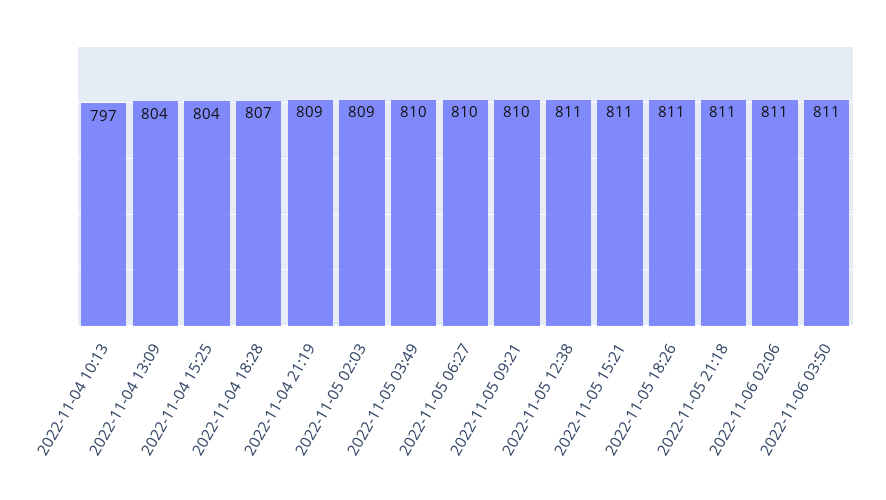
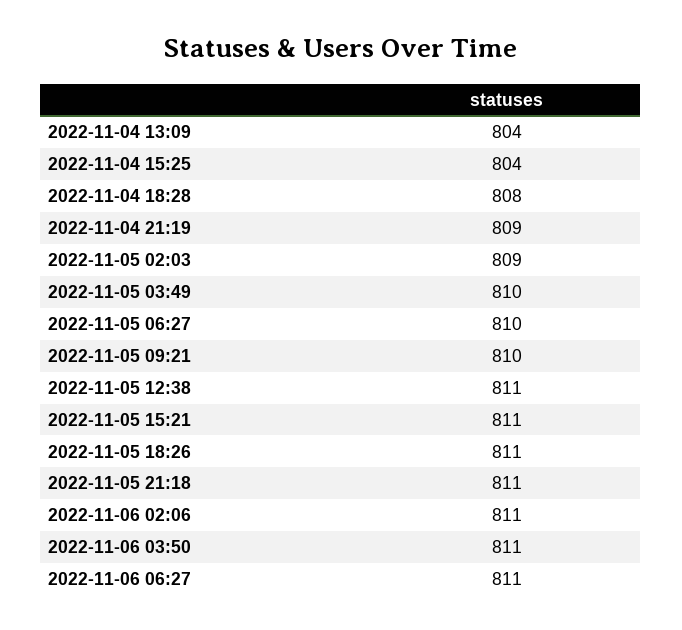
2022-11-04 10:13: 797 -> none
2022-11-04 18:28: 807 -> 808
2022-11-06 06:27: none -> 811

